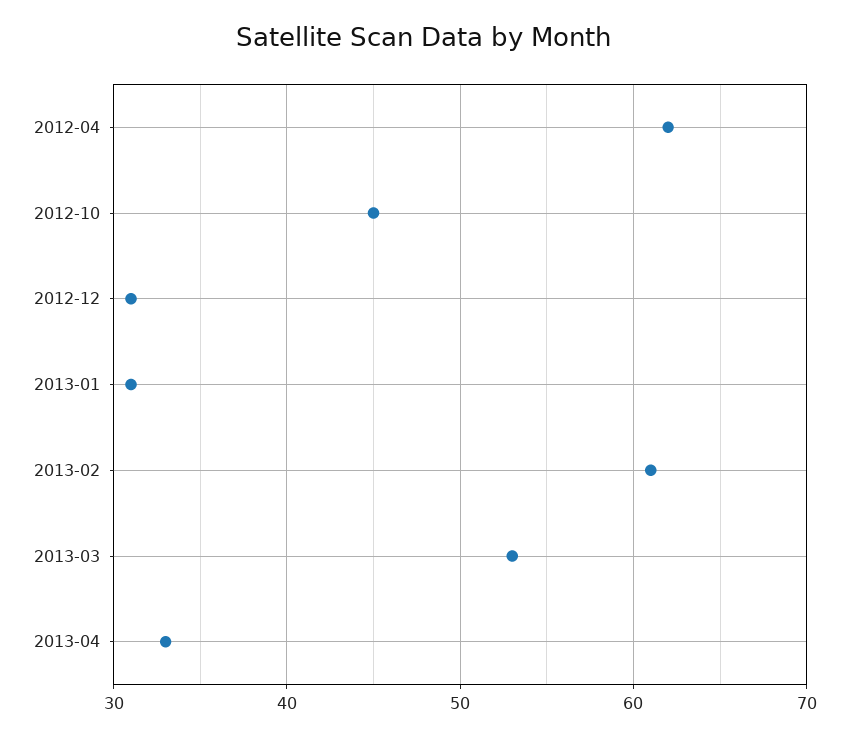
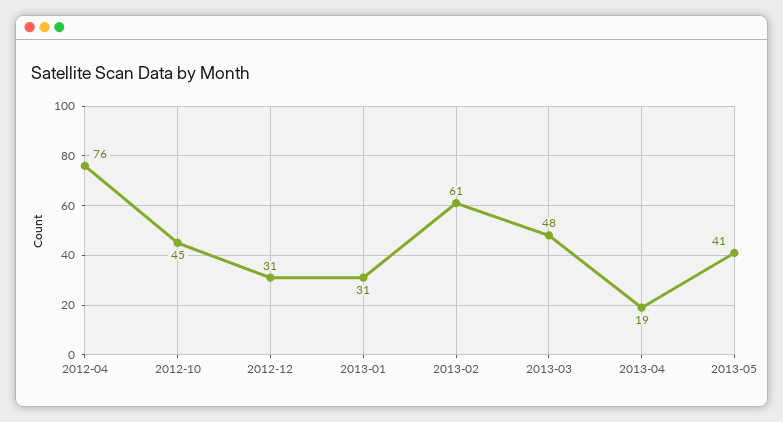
2012-04: 62 -> 76
2013-03: 53 -> 48
2013-04: 33 -> 19
2013-05: none -> 41

